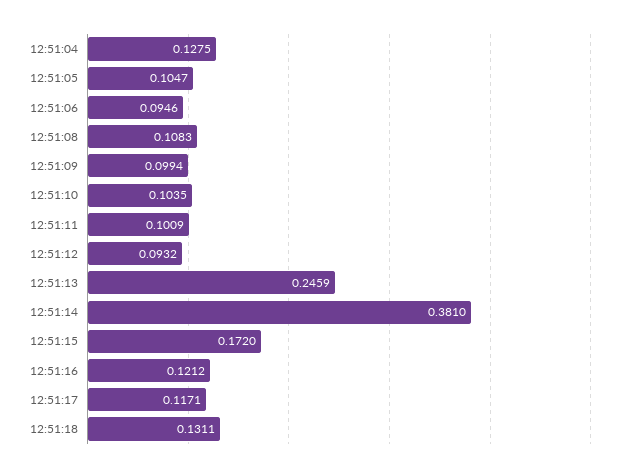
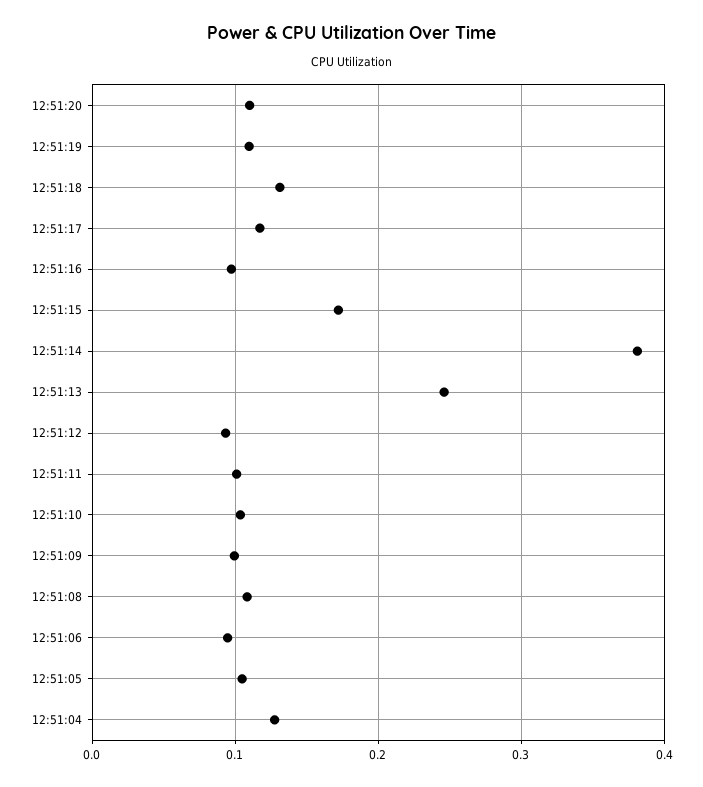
12:51:16: 0.1212 -> 0.1
12:51:20: none -> 0.11
12:51:19: none -> 0.11

